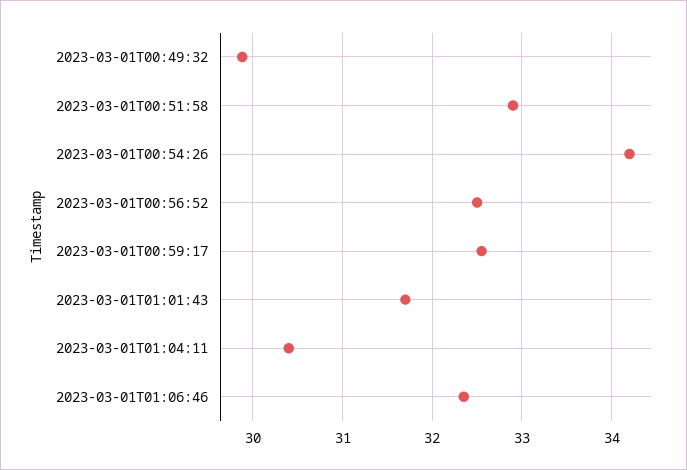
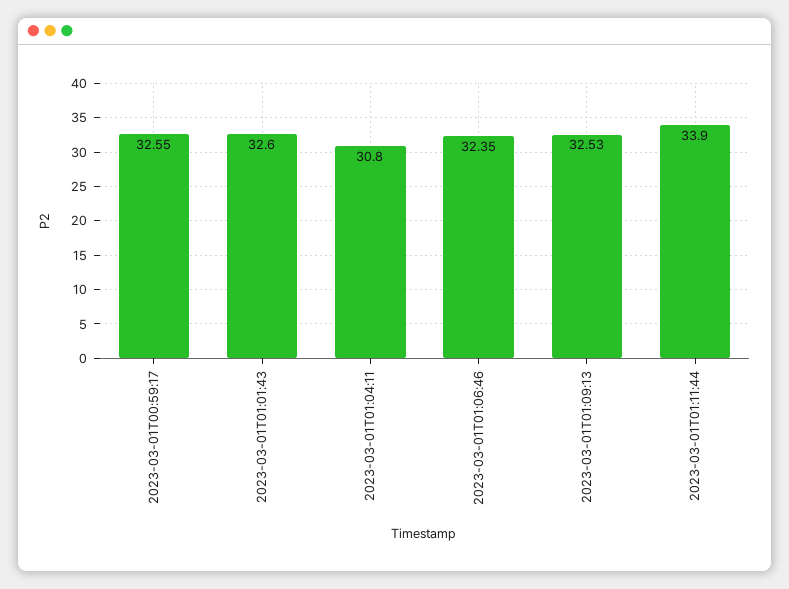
2023-03-01T00:49:32: 29.9 -> none
2023-03-01T00:51:58: 32.9 -> none
2023-03-01T00:54:26: 34.2 -> none
2023-03-01T00:56:52: 32.5 -> none
2023-03-01T01:01:43: 31.7 -> 32.6
2023-03-01T01:04:11: 30.4 -> 30.8
2023-03-01T01:09:13: none -> 32.53
2023-03-01T01:11:44: none -> 33.9

